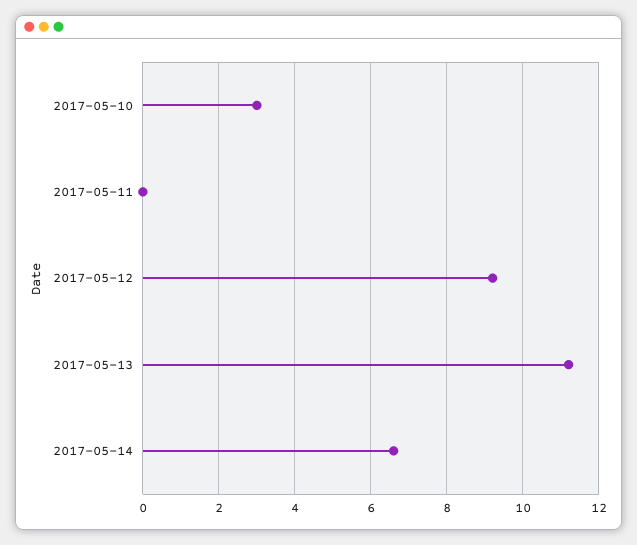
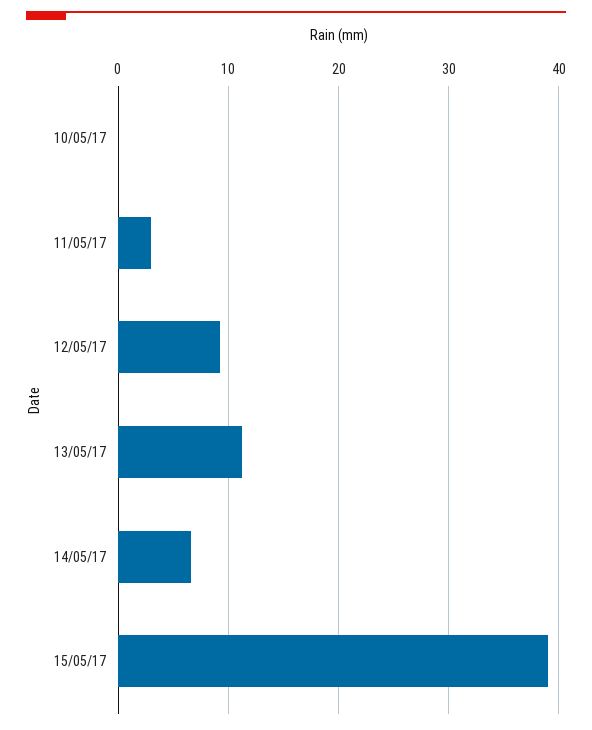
2017-05-10: 3 -> 0
2017-05-11: 0 -> 3
15/05/17: none -> 39

